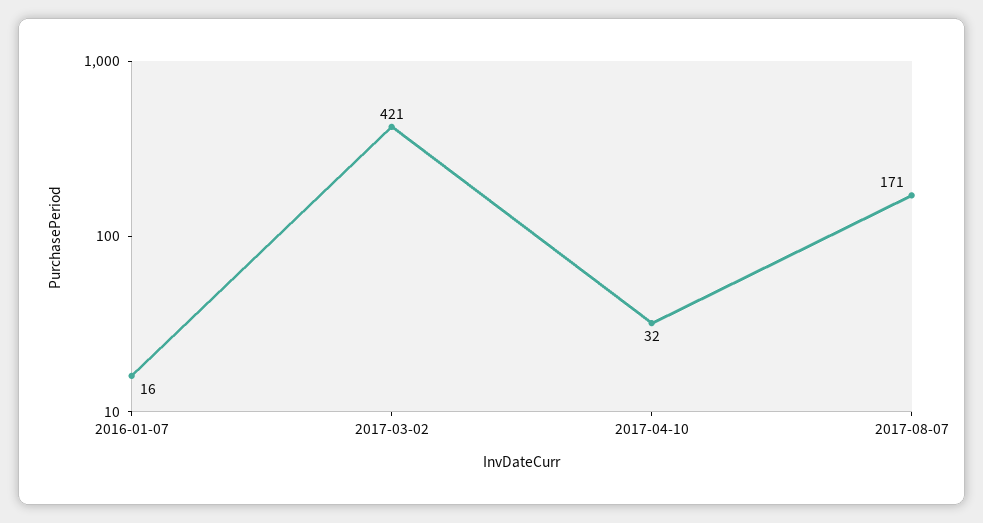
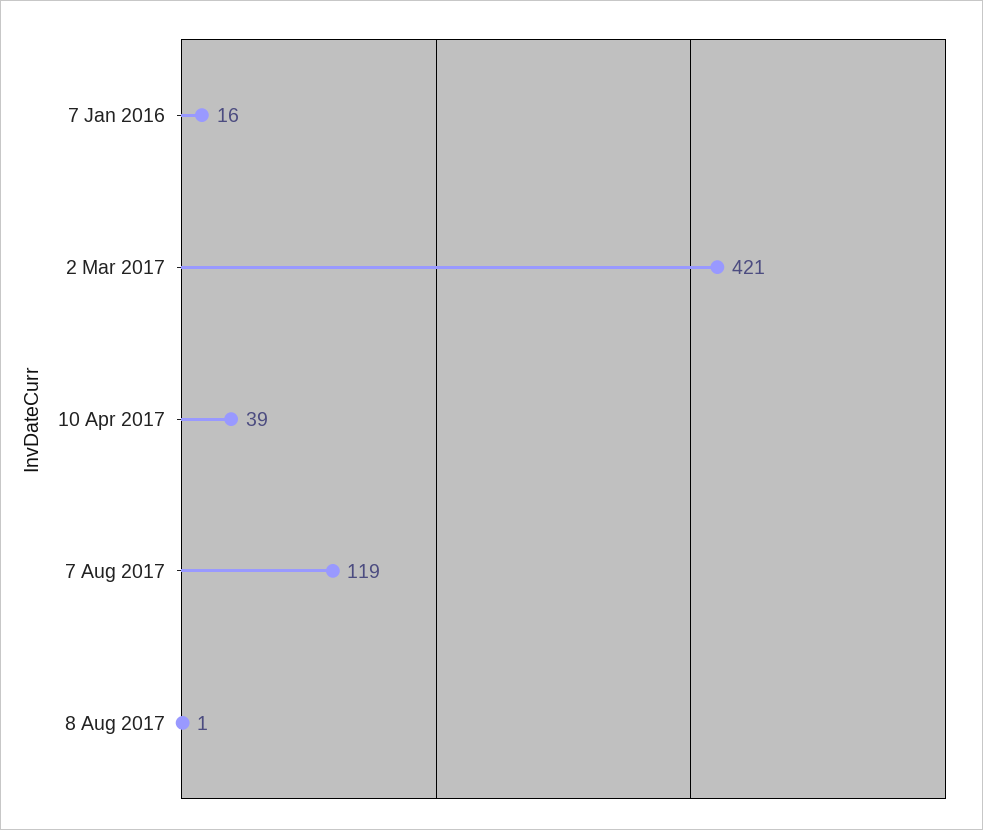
2017-04-10: 32 -> 39
2017-08-07: 171 -> 119
8 Aug 2017: none -> 1

